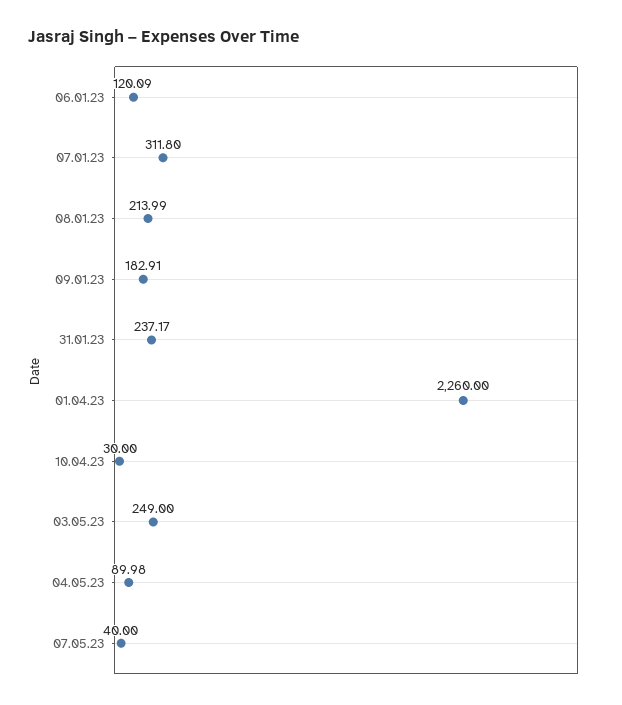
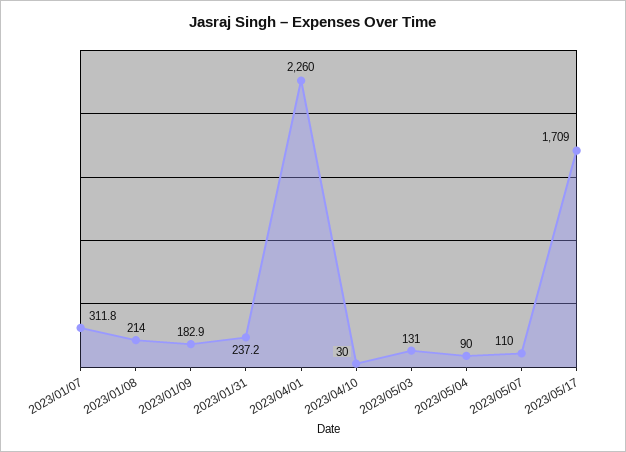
06.01.23: 120.09 -> none
03.05.23: 249 -> 131
07.05.23: 40 -> 110
2023/05/17: none -> 1709

